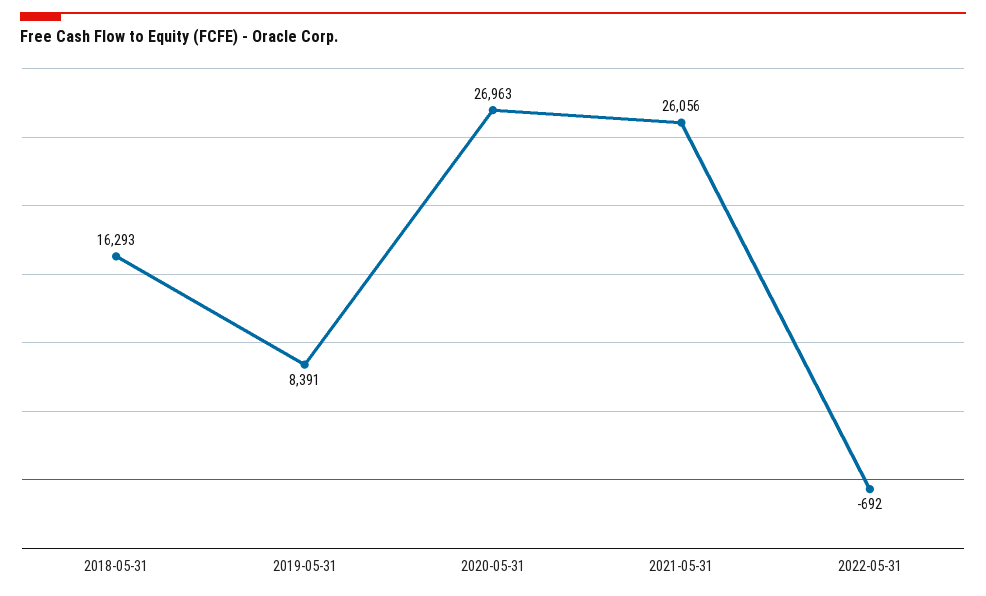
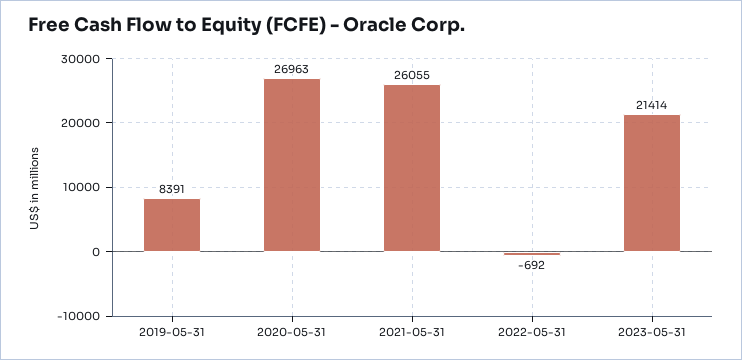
2018-05-31: 16293 -> none
2021-05-31: 26056 -> 26055
2023-05-31: none -> 21414

